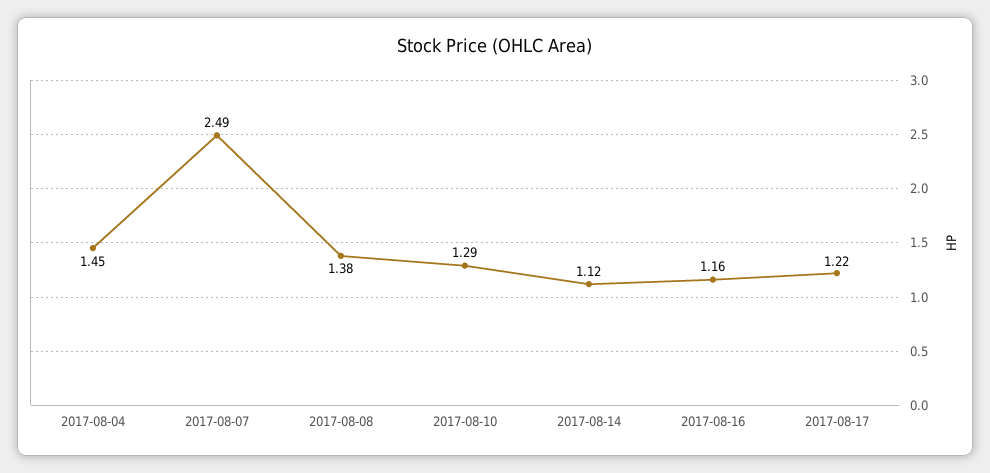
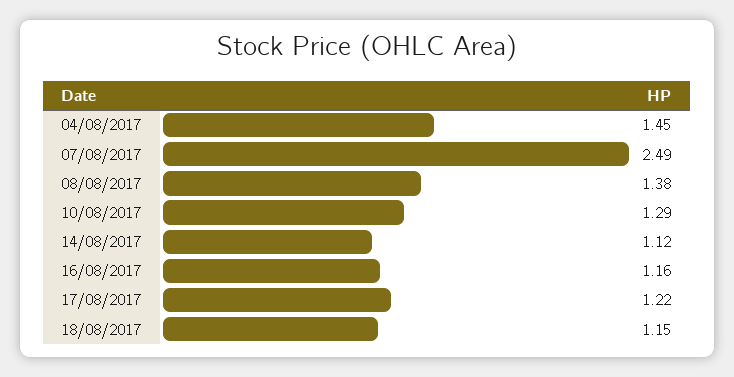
18/08/2017: none -> 1.15

